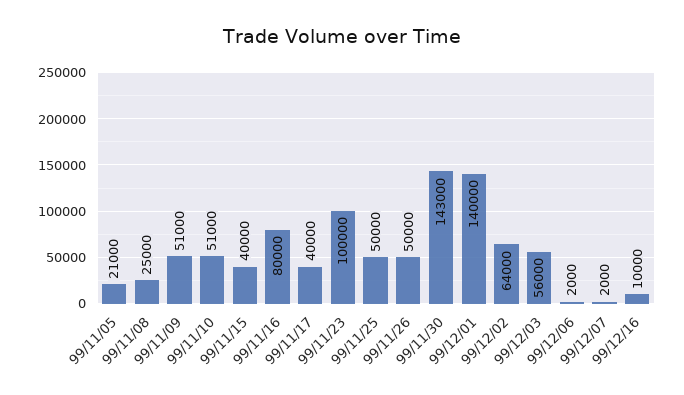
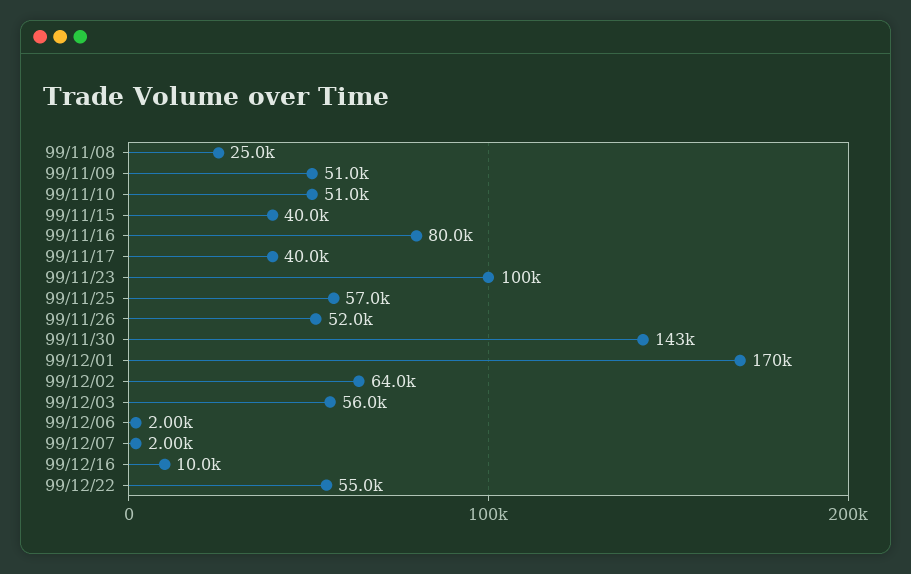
99/11/05: 21000 -> none
99/11/25: 50000 -> 57000
99/11/26: 50000 -> 52000
99/12/01: 140000 -> 170000
99/12/22: none -> 55000

